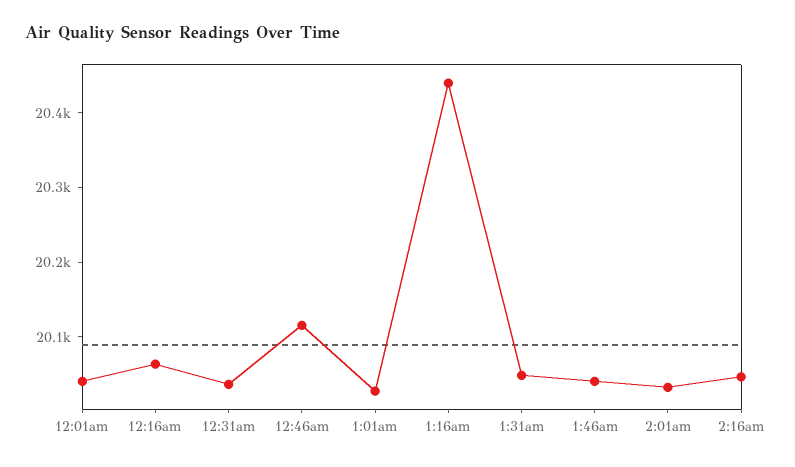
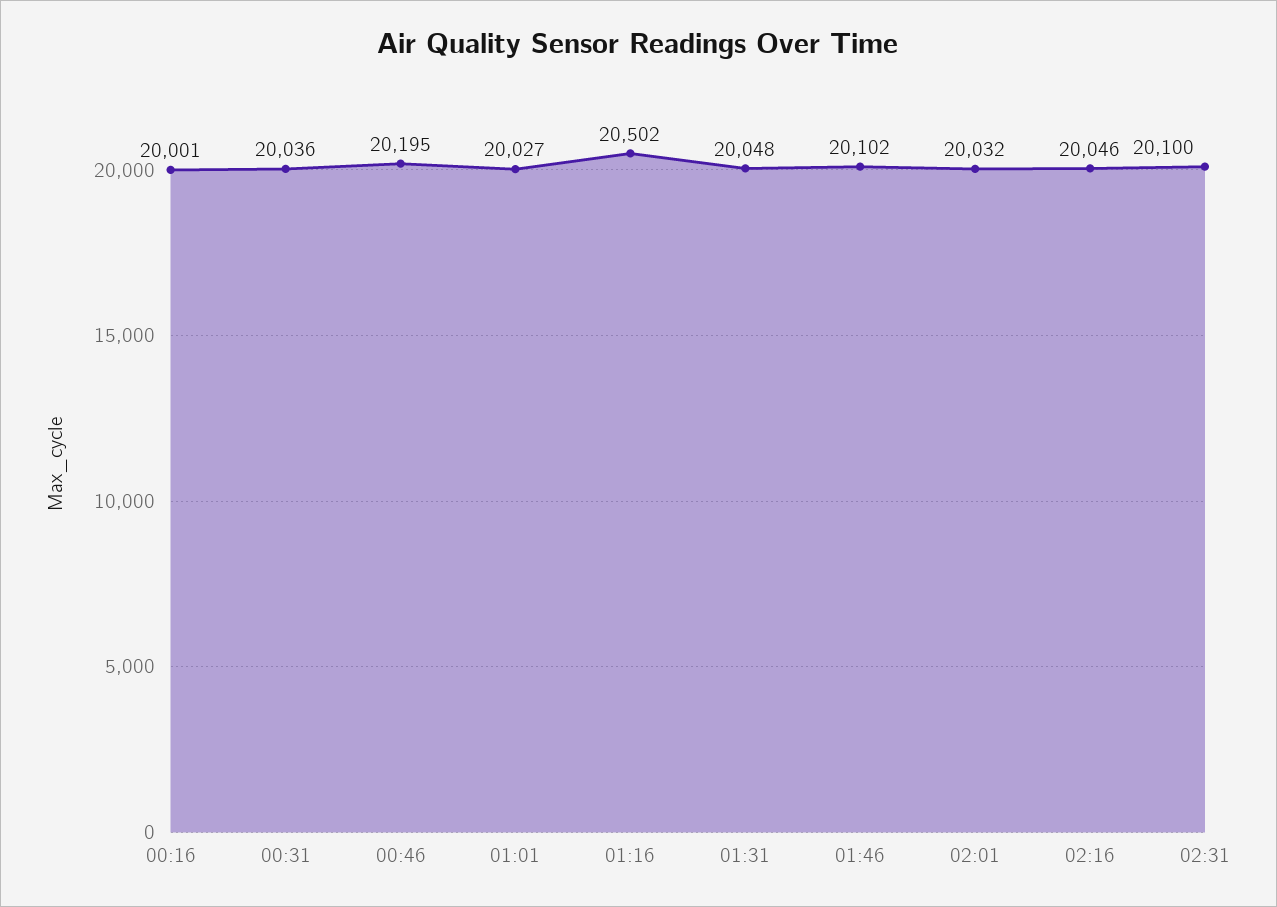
12:01am: 20040 -> none
12:16am: 20060 -> 20001
12:46am: 20120 -> 20195
1:16am: 20440 -> 20502
1:46am: 20040 -> 20102
02:31: none -> 20100

